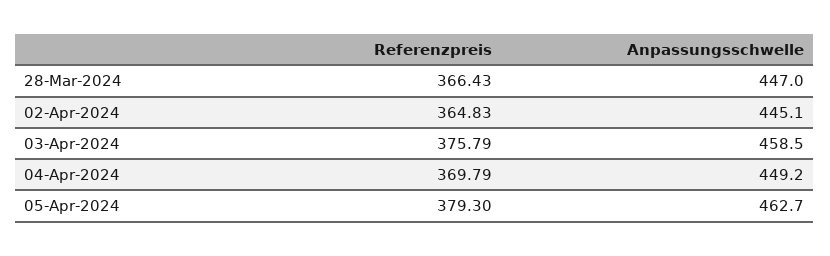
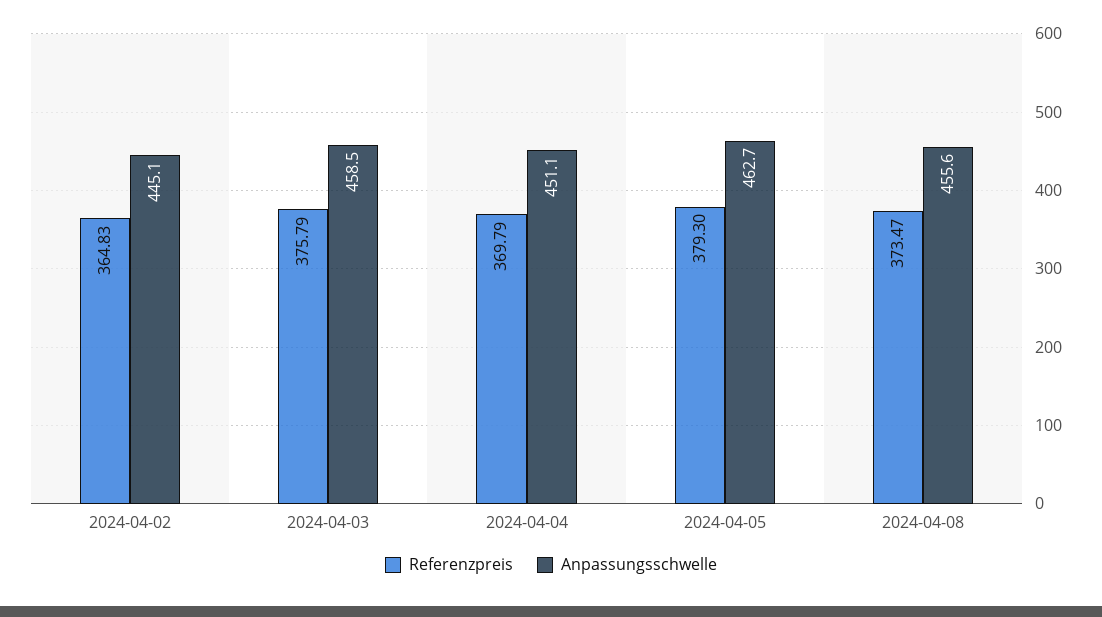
Referenzpreis, 28-Mar-2024: 366.43 -> none
Anpassungsschwelle, 28-Mar-2024: 447 -> none
Anpassungsschwelle, 04-Apr-2024: 449.2 -> 451.1
Referenzpreis, 2024-04-08: none -> 373.47
Anpassungsschwelle, 2024-04-08: none -> 455.6

